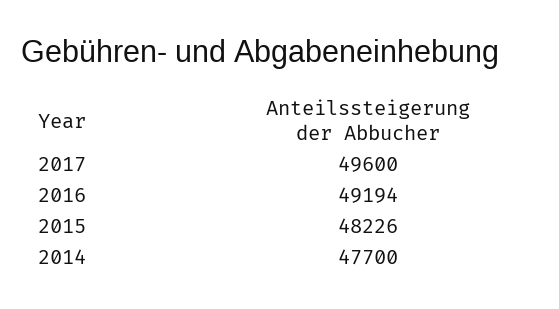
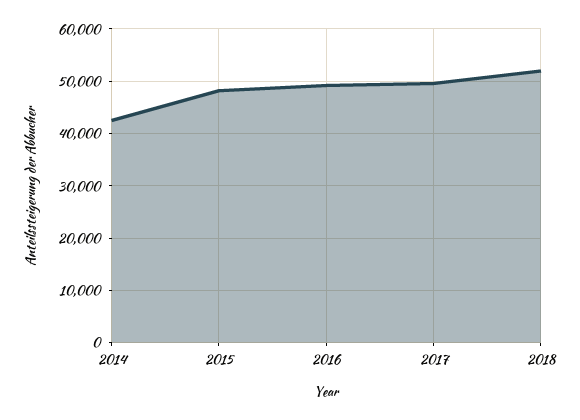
2014: 47700 -> 42000
2018: none -> 52000

